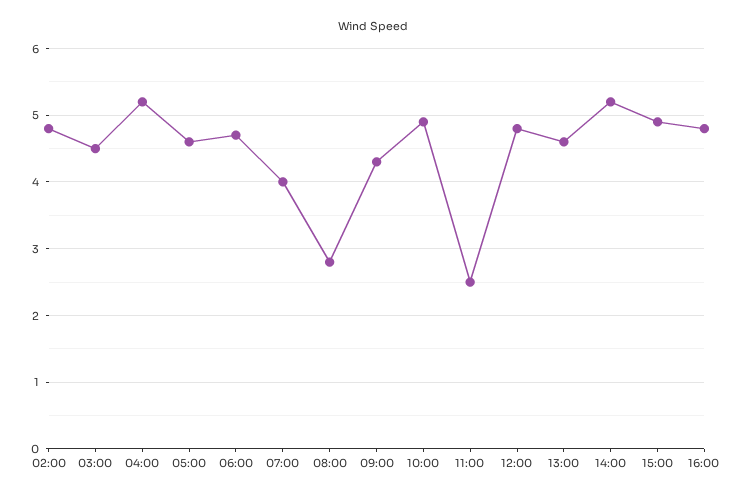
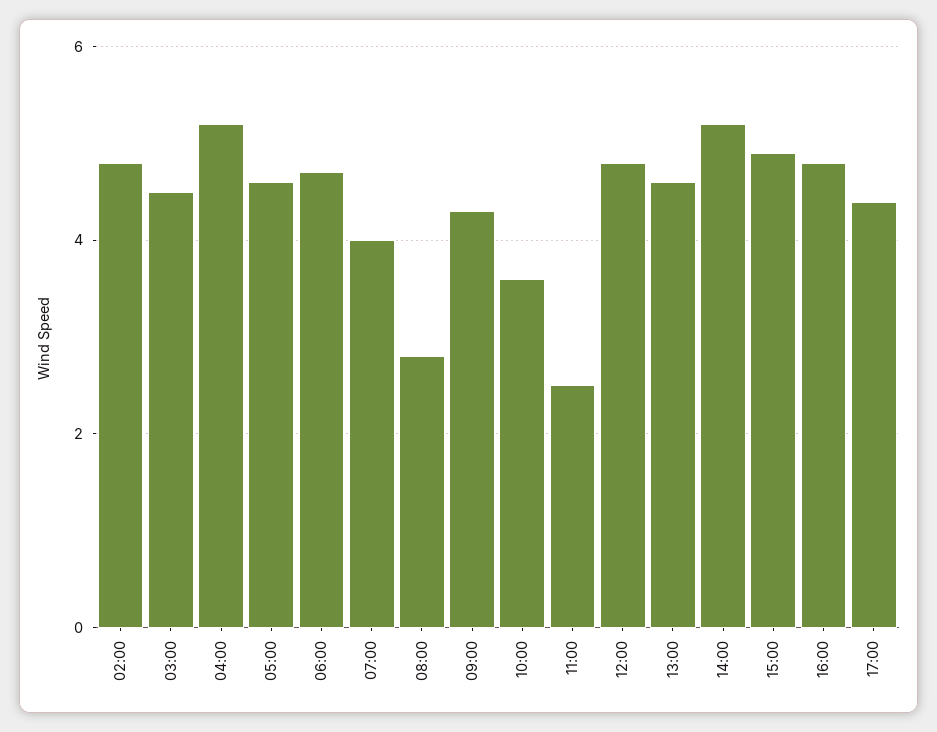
10:00: 4.9 -> 3.5
17:00: none -> 4.5

